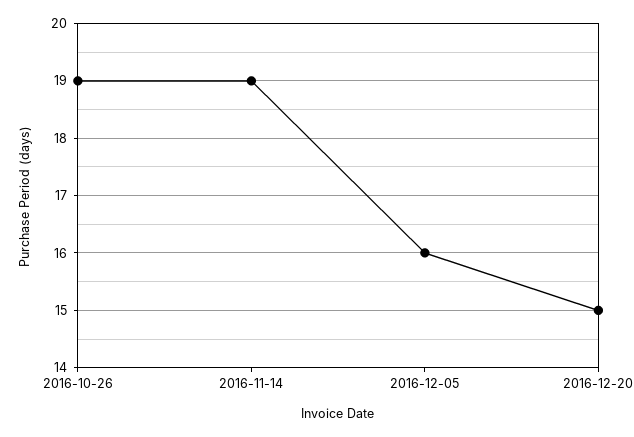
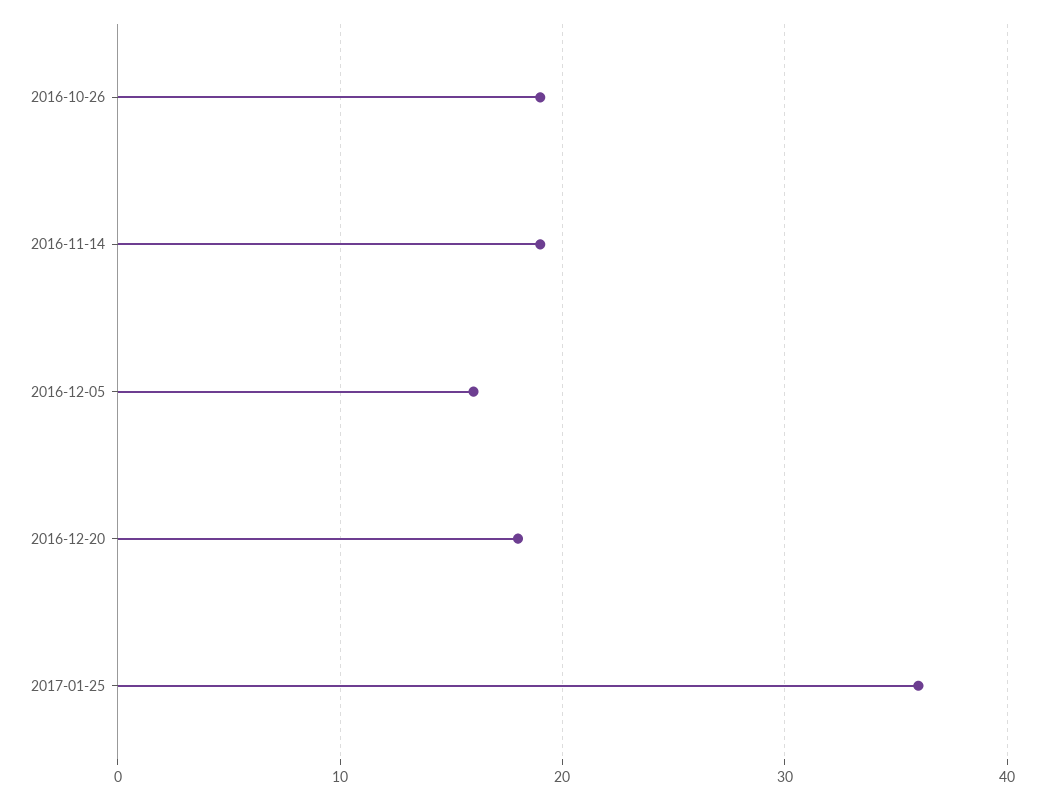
2016-12-20: 15 -> 18
2017-01-25: none -> 36

